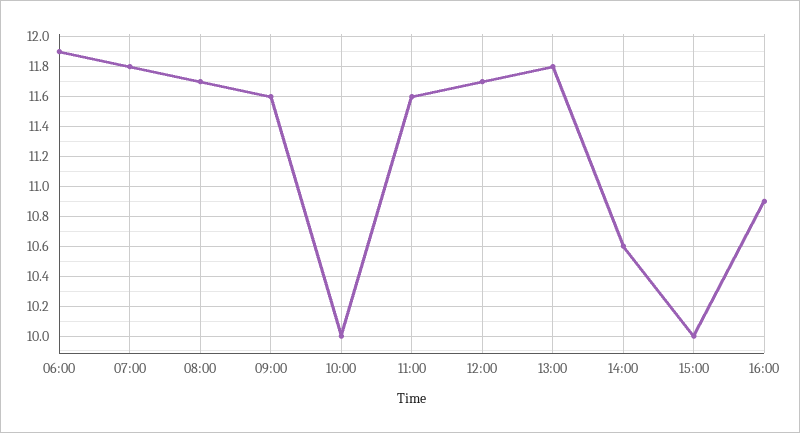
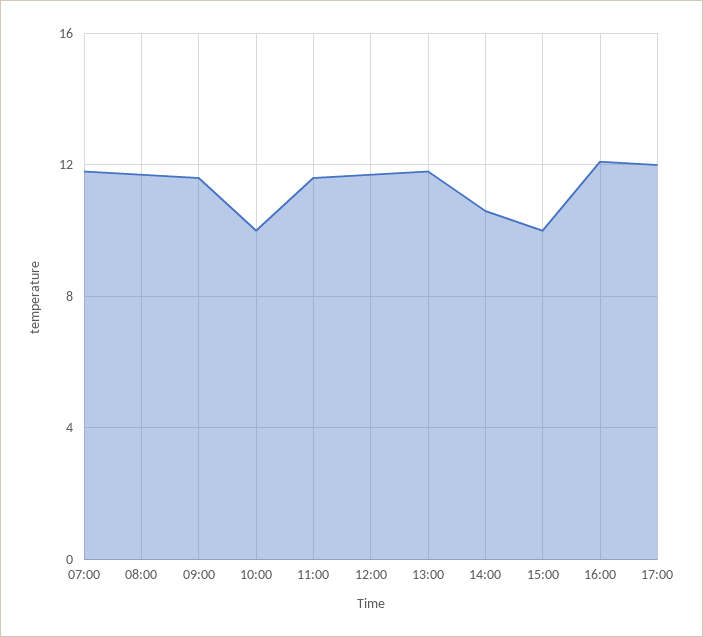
06:00: 11.9 -> none
16:00: 10.9 -> 12
17:00: none -> 12

